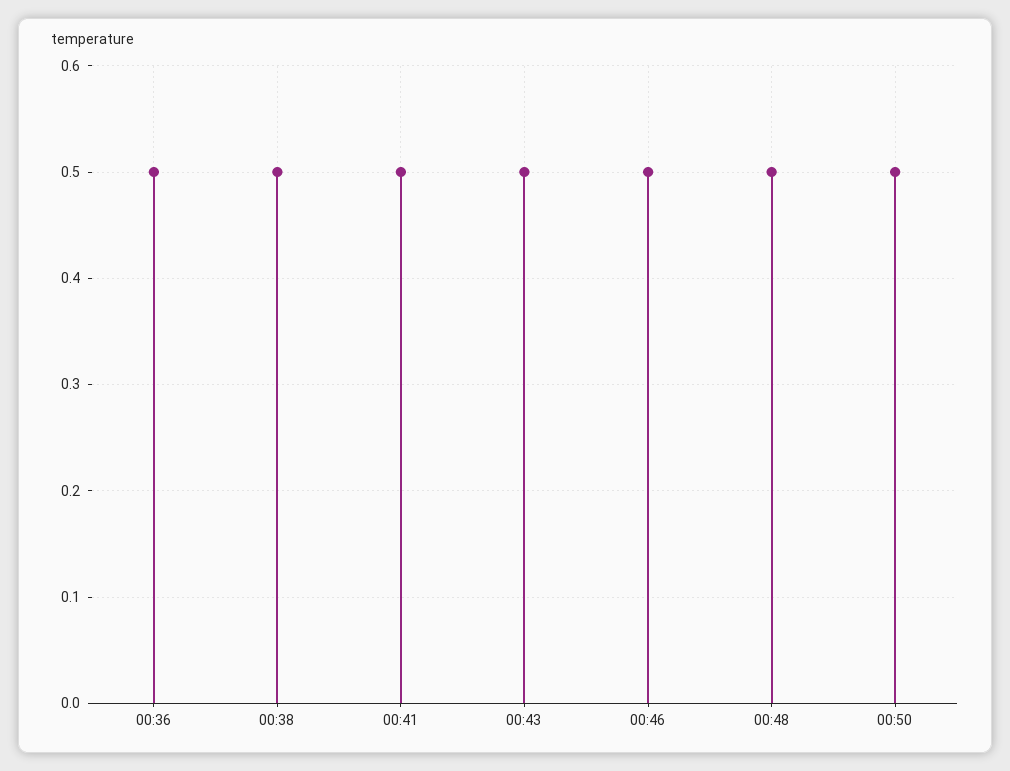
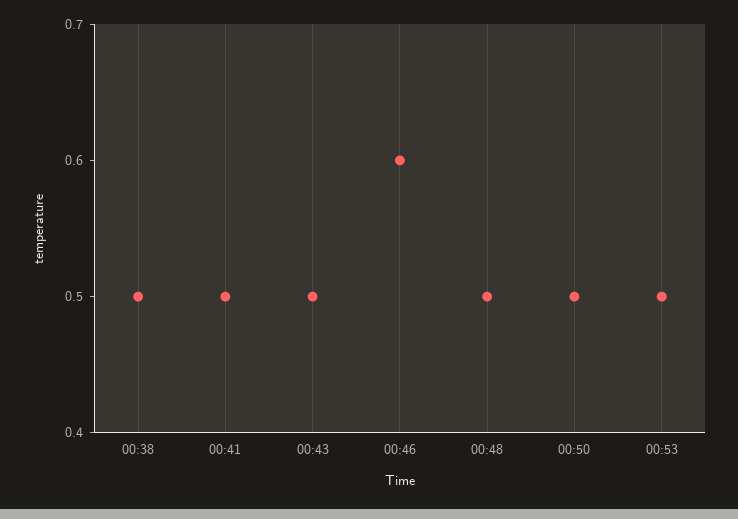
00:36: 0.5 -> none
00:46: 0.5 -> 0.6
00:53: none -> 0.5

